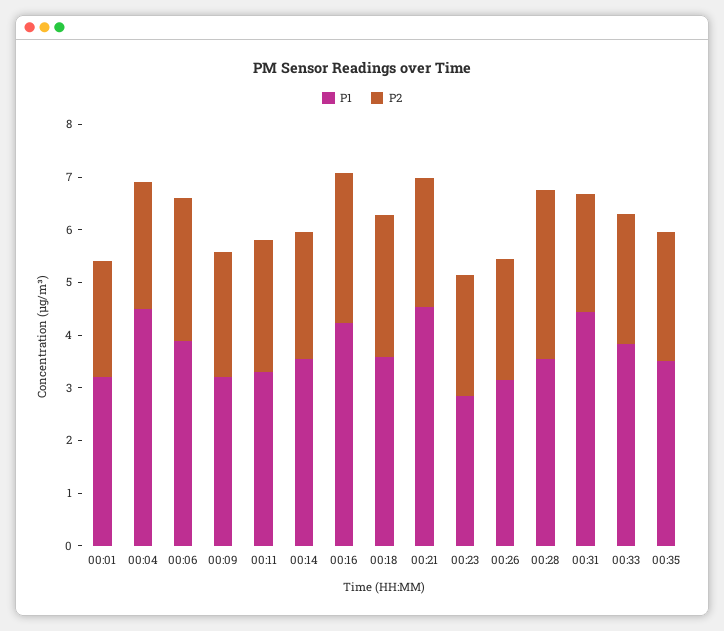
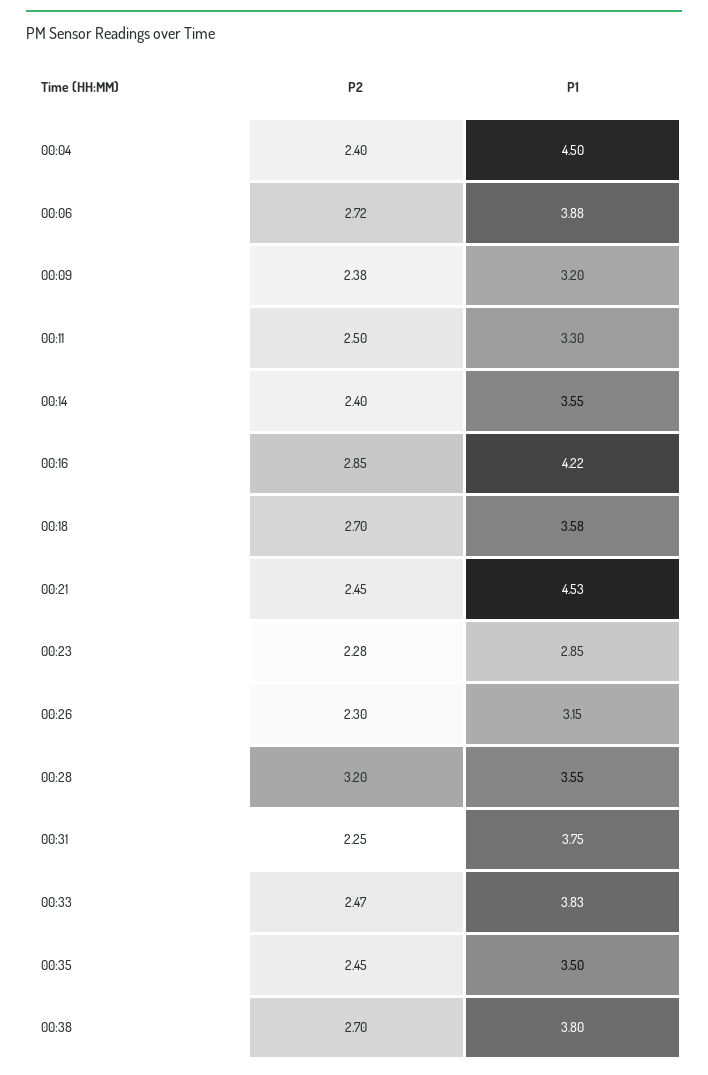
P1, 00:01: 3.2 -> none
P2, 00:01: 2.2 -> none
P1, 00:31: 4.4 -> 3.75
P2, 00:38: none -> 2.7
P1, 00:38: none -> 3.8

